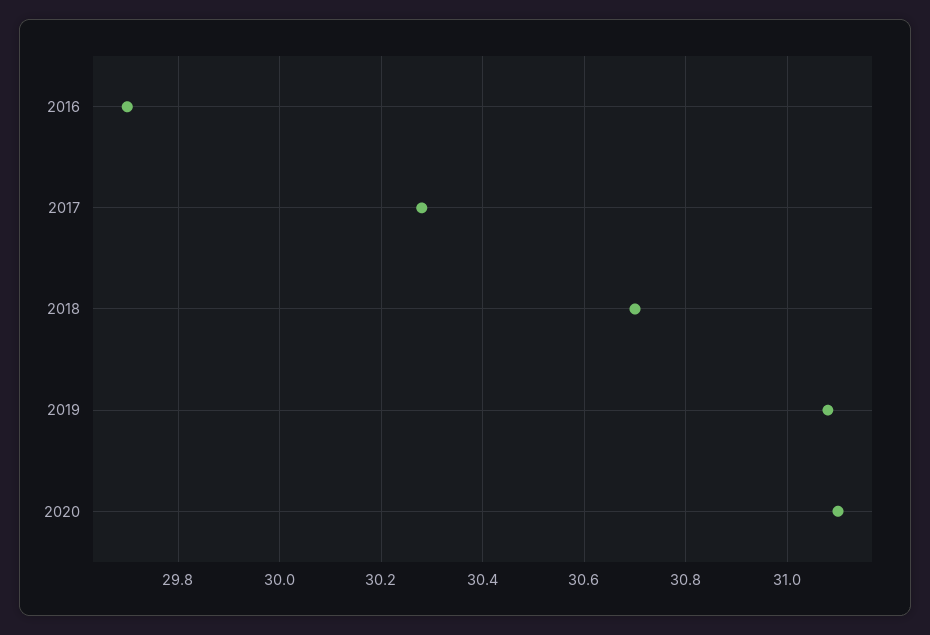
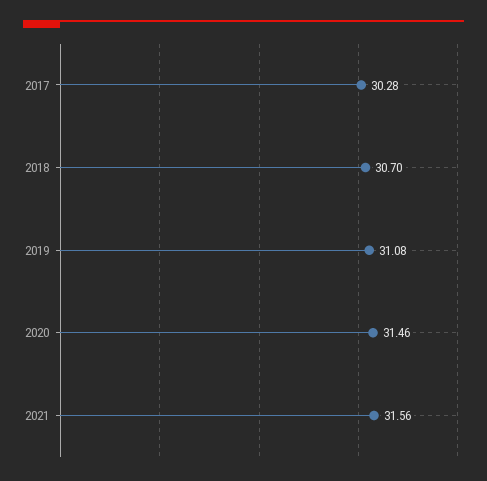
2016: 29.7 -> none
2020: 31.1 -> 31.46
2021: none -> 31.56

